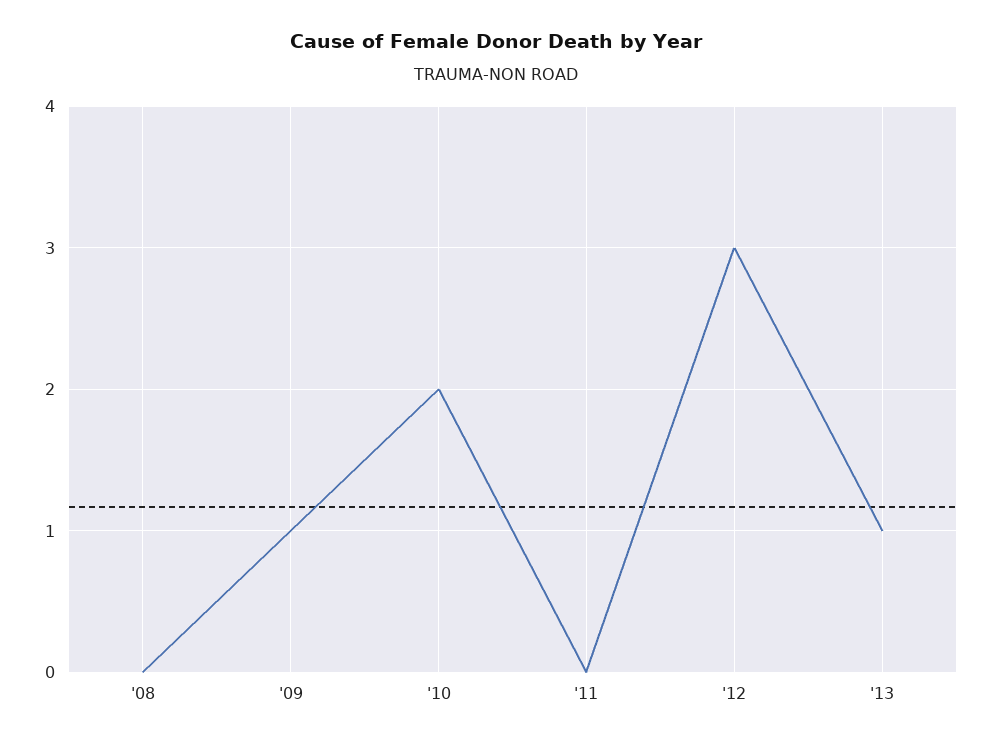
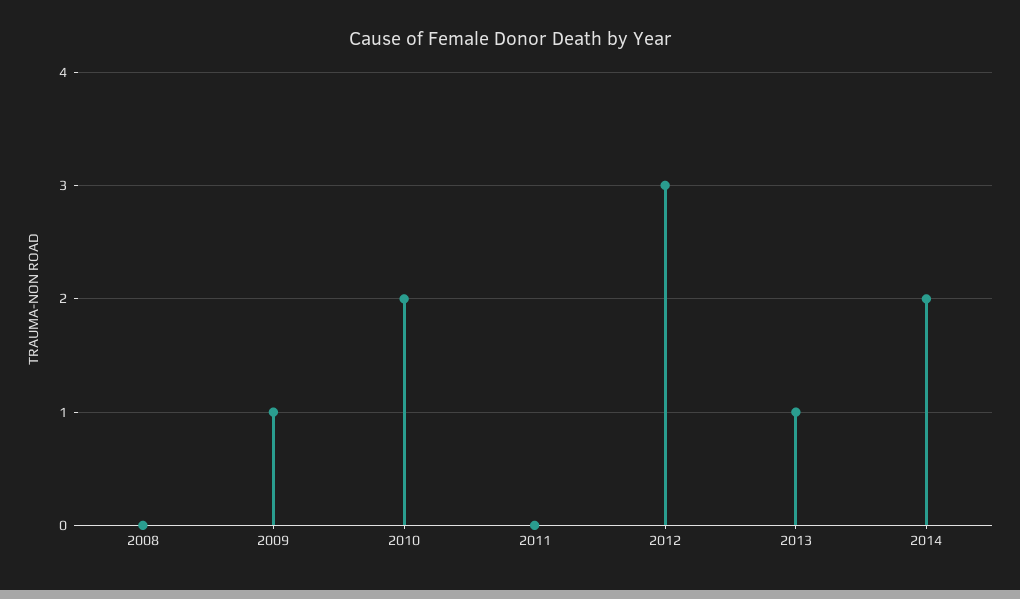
2014: none -> 2

